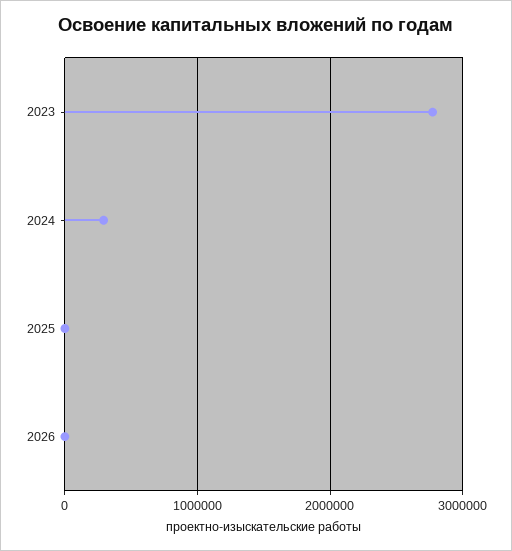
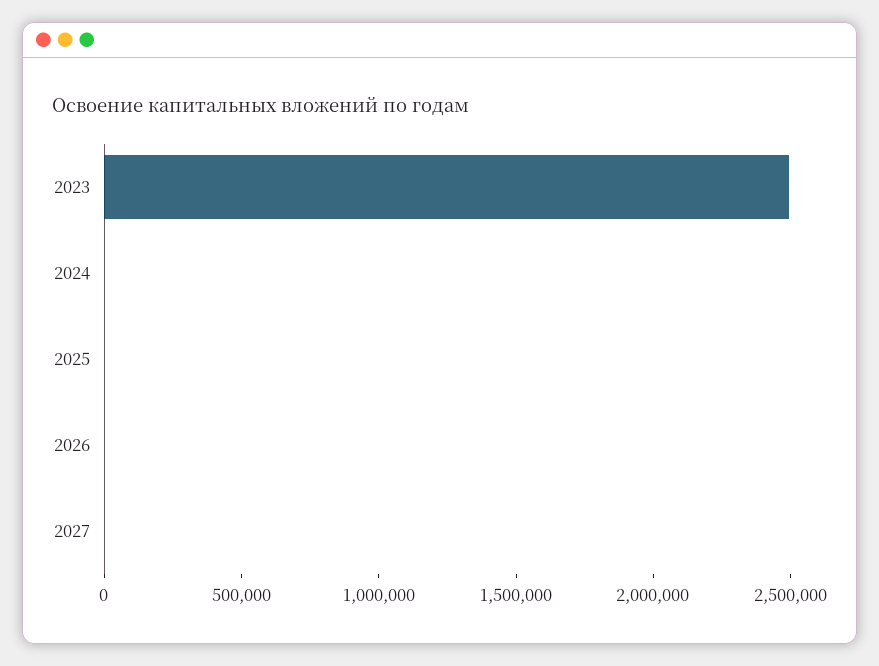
2023: 2800000 -> 2500000
2024: 300000 -> 0
2027: none -> 0

